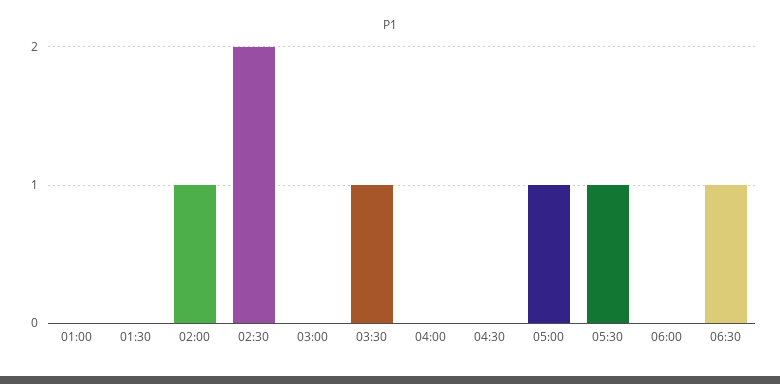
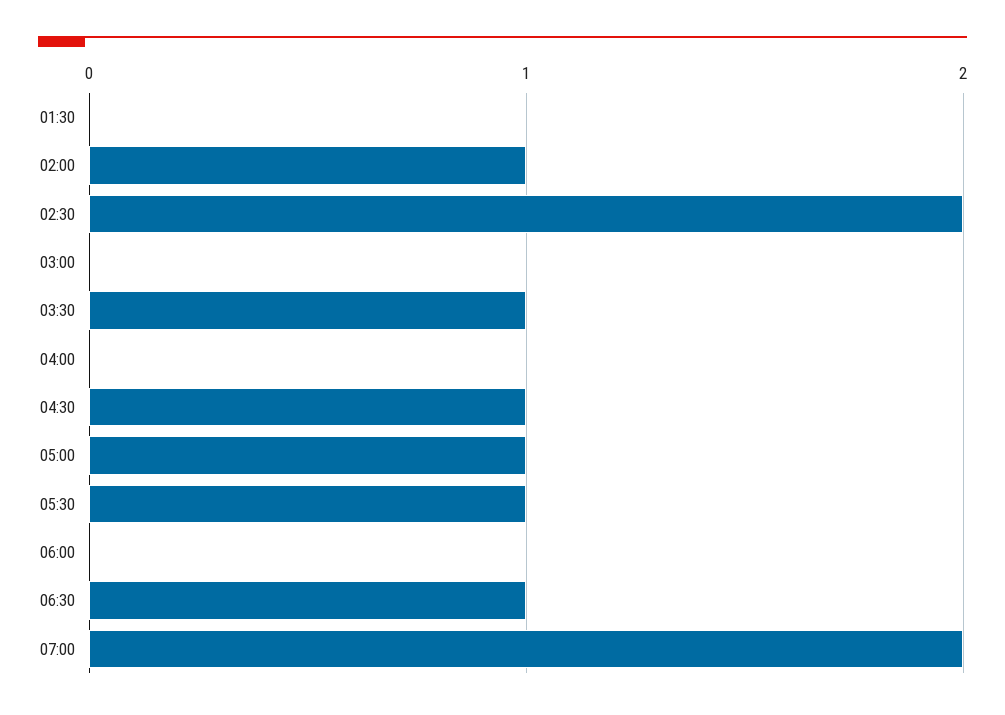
01:00: 0 -> none
04:30: 0 -> 1
07:00: none -> 2

